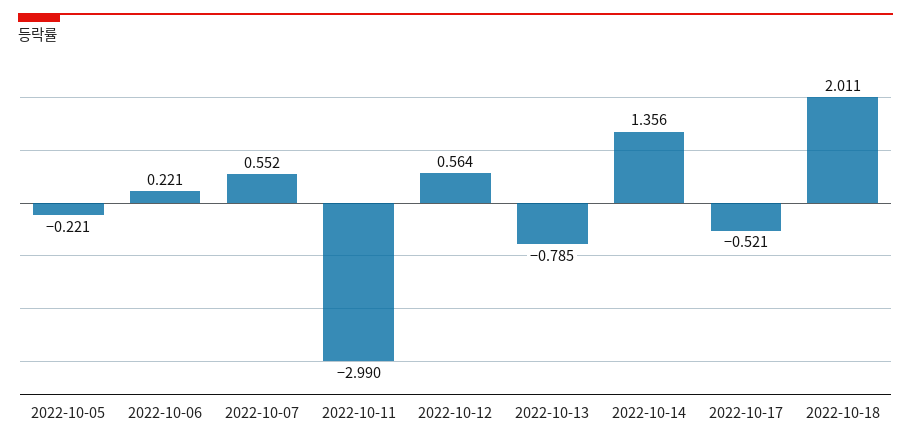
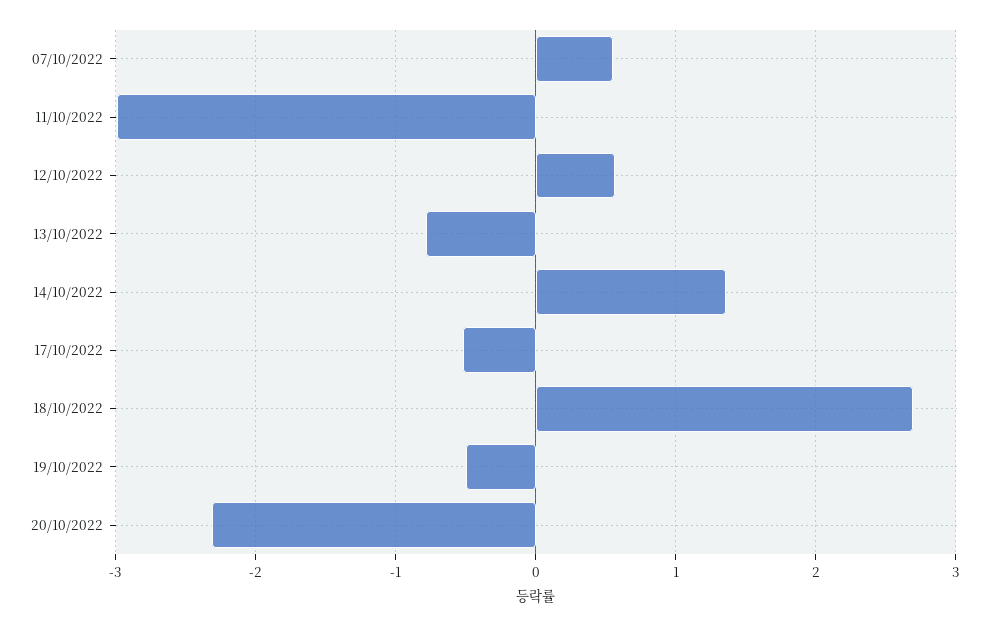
2022-10-05: -0.221 -> none
2022-10-06: 0.221 -> none
2022-10-18: 2.011 -> 2.7
19/10/2022: none -> -0.5
20/10/2022: none -> -2.3

